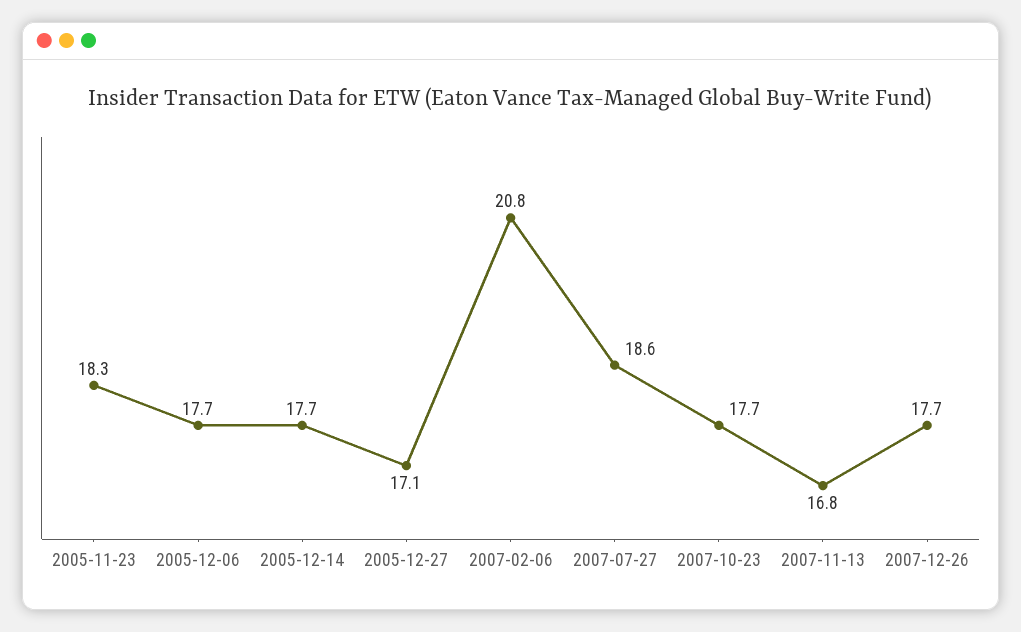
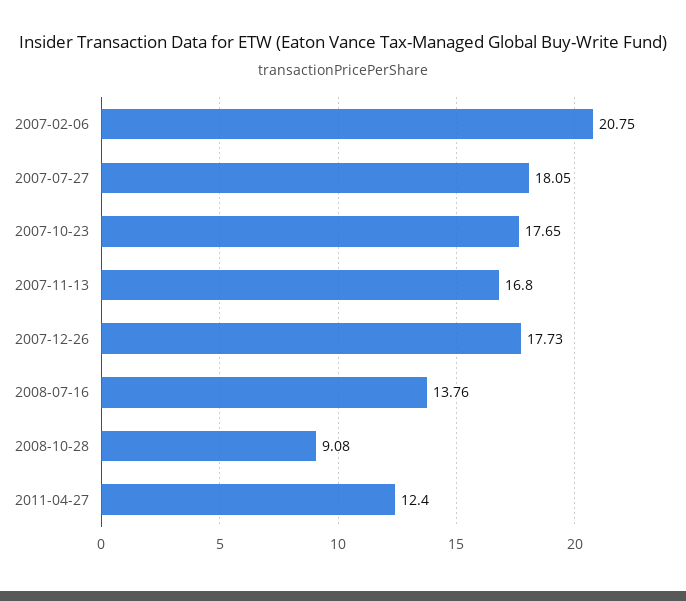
2005-11-23: 18.3 -> none
2005-12-06: 17.7 -> none
2005-12-14: 17.7 -> none
2005-12-27: 17.1 -> none
2007-07-27: 18.6 -> 18.05
2008-07-16: none -> 13.76
2008-10-28: none -> 9.08
2011-04-27: none -> 12.4

